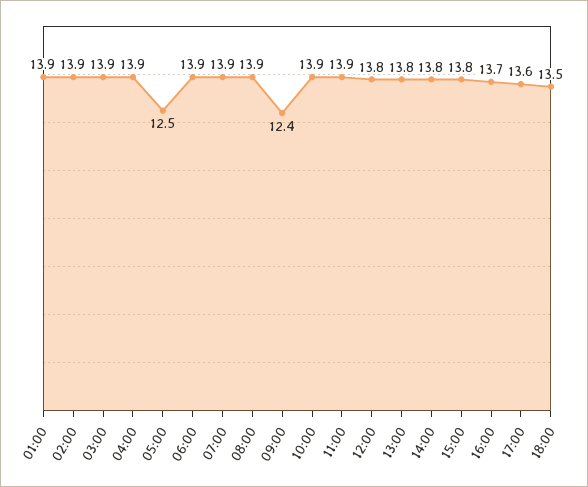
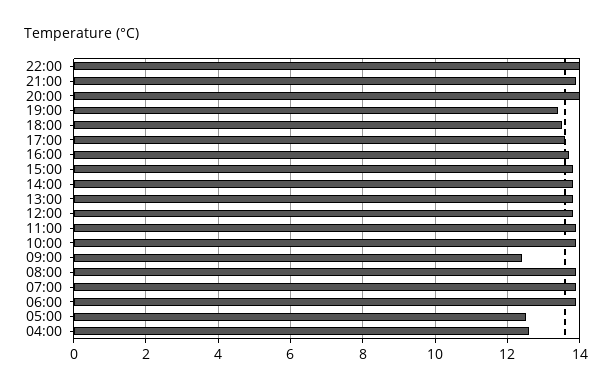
01:00: 13.9 -> none
02:00: 13.9 -> none
03:00: 13.9 -> none
04:00: 13.9 -> 12.5
22:00: none -> 14
21:00: none -> 14
20:00: none -> 14
19:00: none -> 13.5

